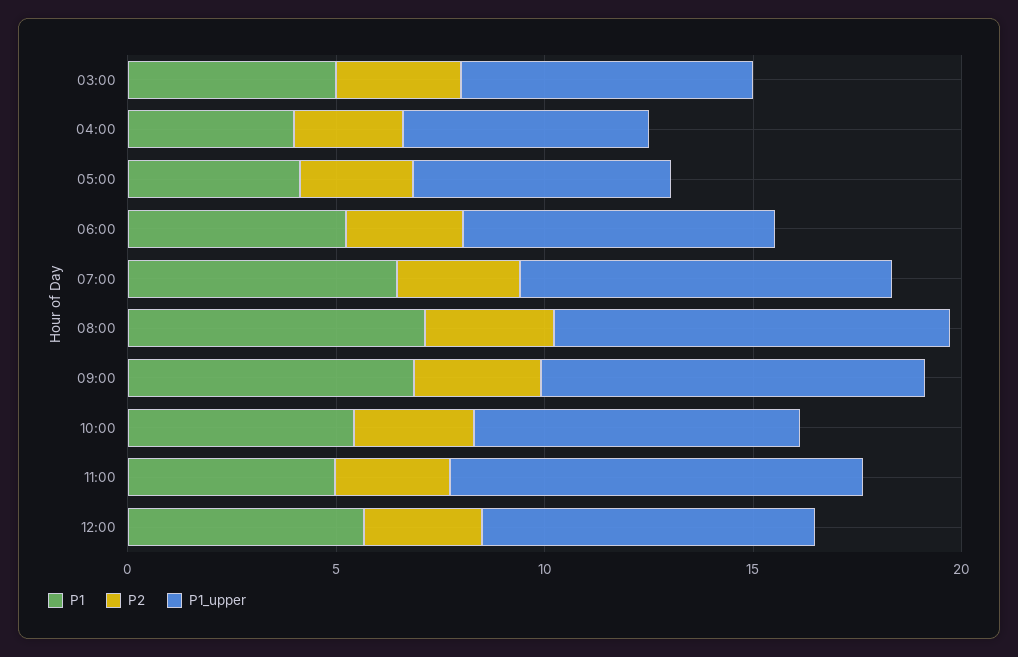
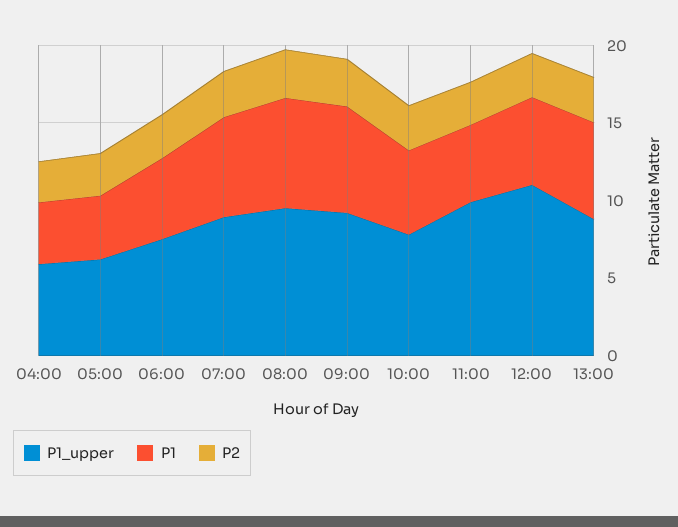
P1, 03:00: 5 -> none
P2, 03:00: 3 -> none
P1_upper, 03:00: 7 -> none
P1_upper, 12:00: 8 -> 11
P1_upper, 13:00: none -> 9
P1, 13:00: none -> 6
P2, 13:00: none -> 3

